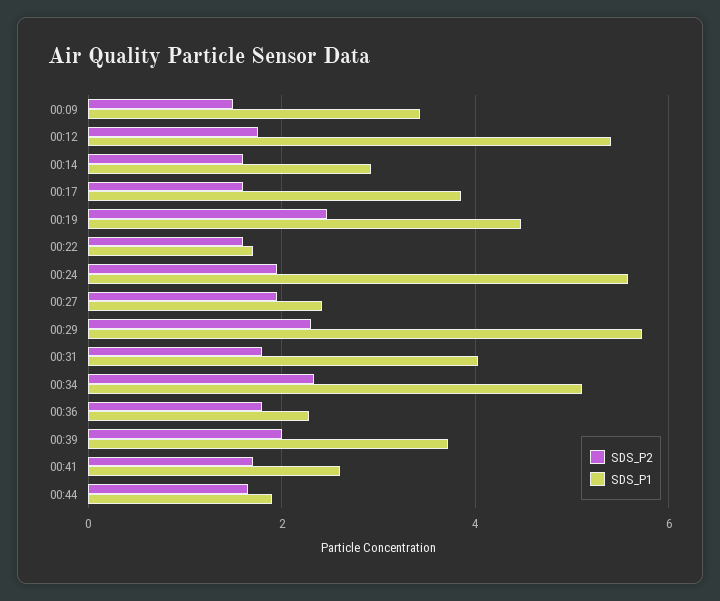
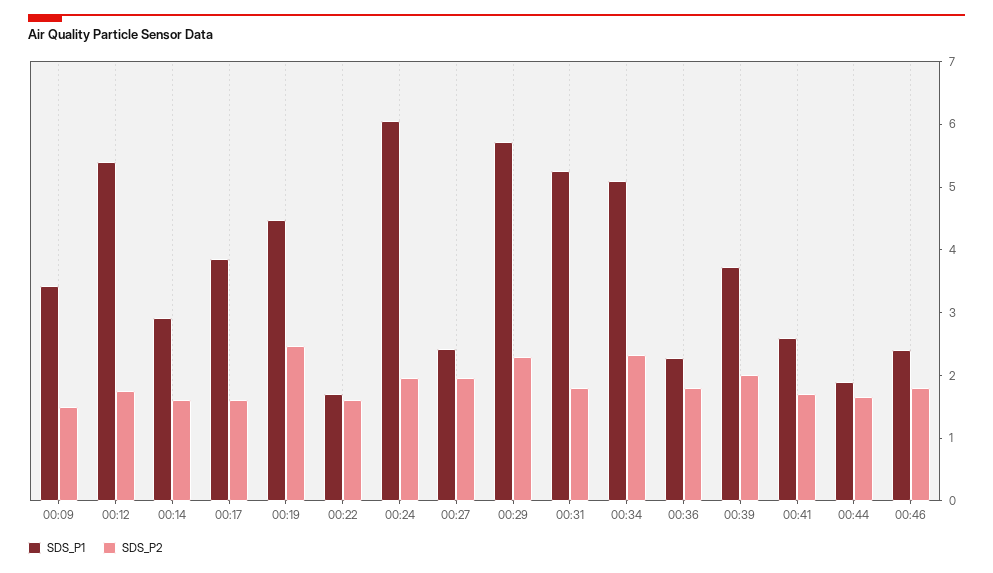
SDS_P1, 00:24: 5.6 -> 6
SDS_P1, 00:31: 4 -> 5.2
SDS_P1, 00:46: none -> 2.4
SDS_P2, 00:46: none -> 1.8

